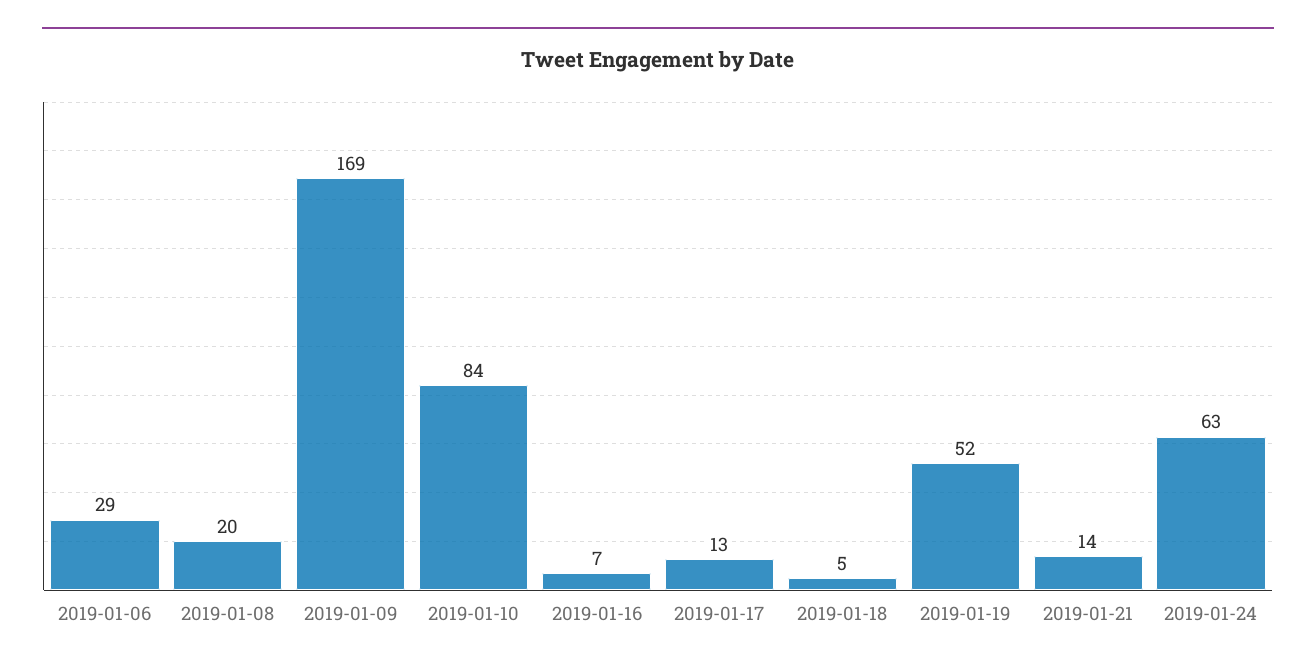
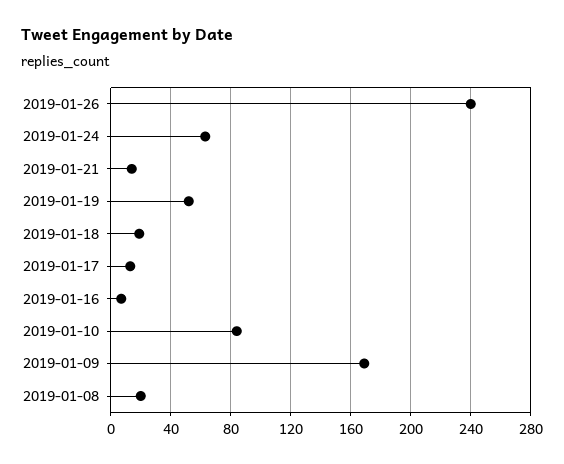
2019-01-06: 29 -> none
2019-01-18: 5 -> 20
2019-01-26: none -> 240

